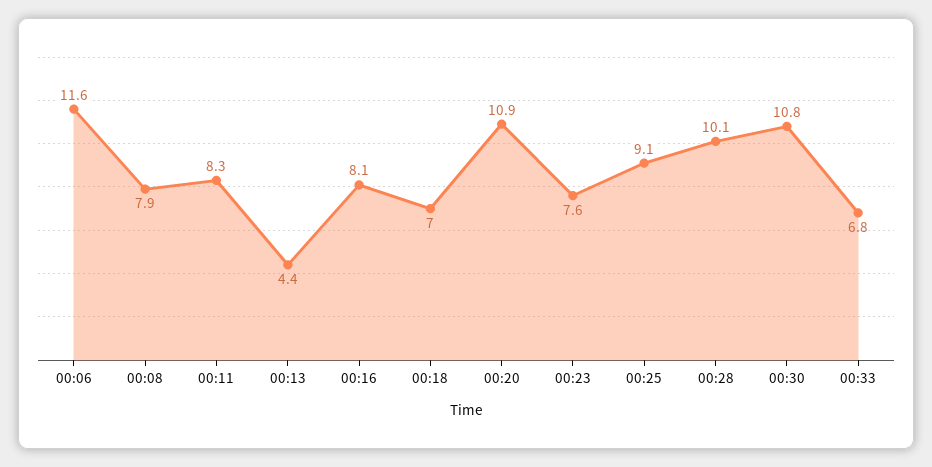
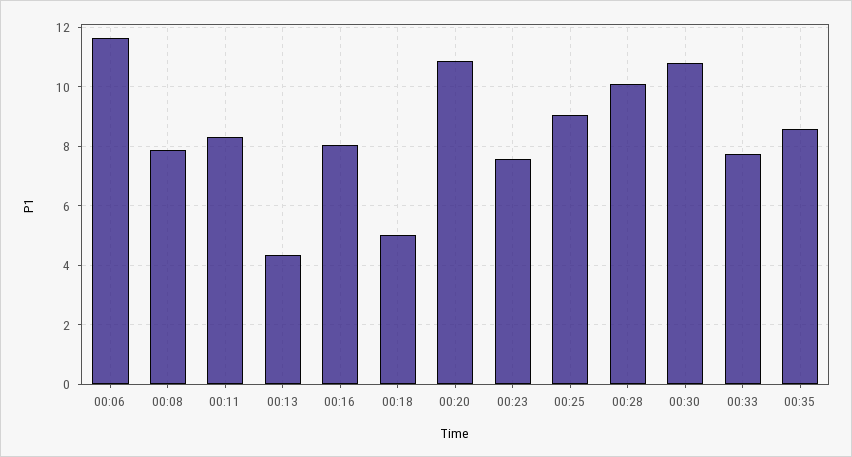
00:18: 7 -> 5
00:33: 6.8 -> 7.75
00:35: none -> 8.5

